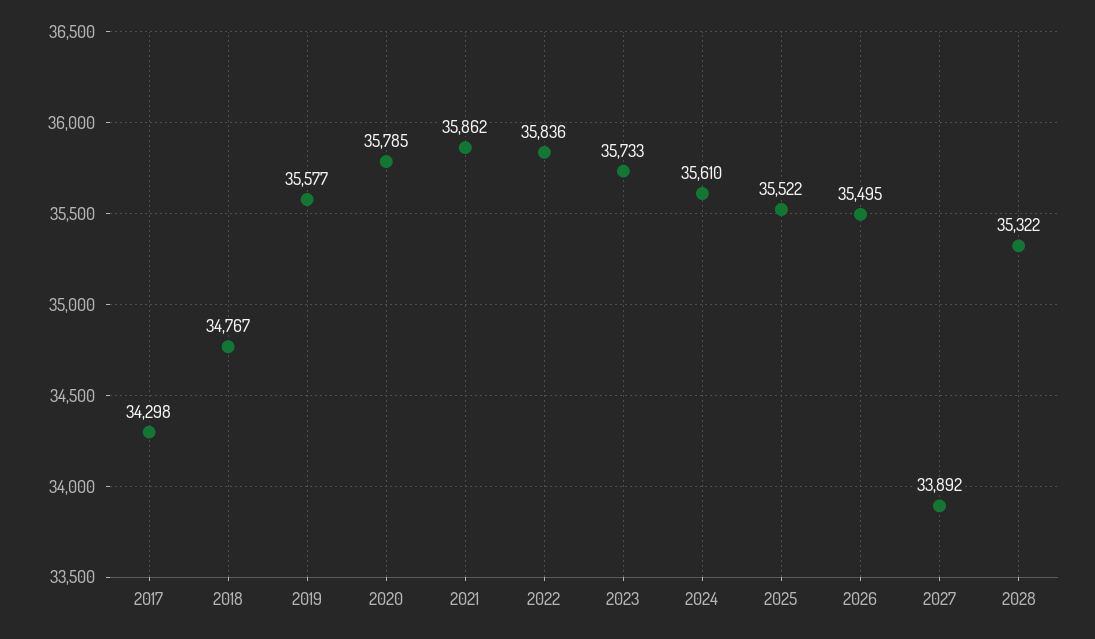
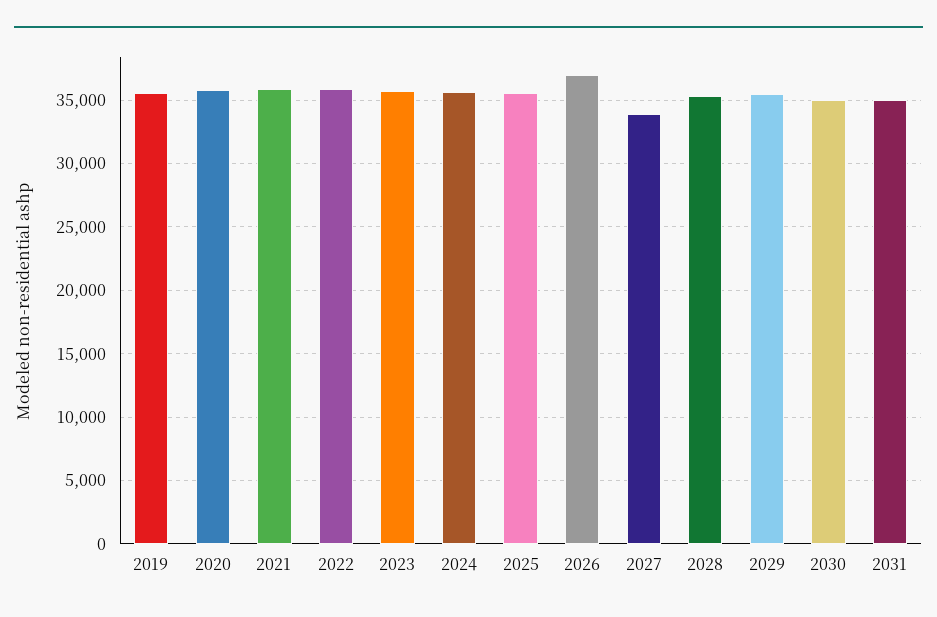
2017: 34298 -> none
2018: 34767 -> none
2026: 35495 -> 37000
2029: none -> 35500
2030: none -> 35000
2031: none -> 35000

